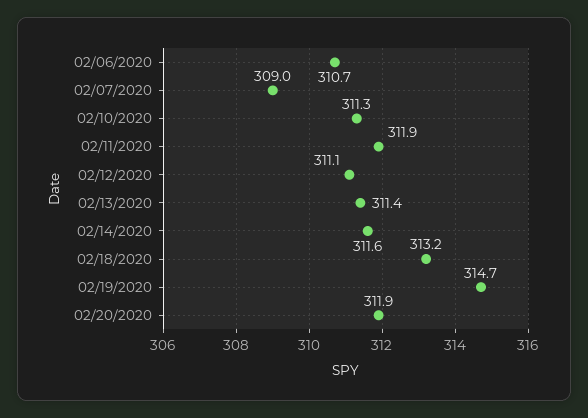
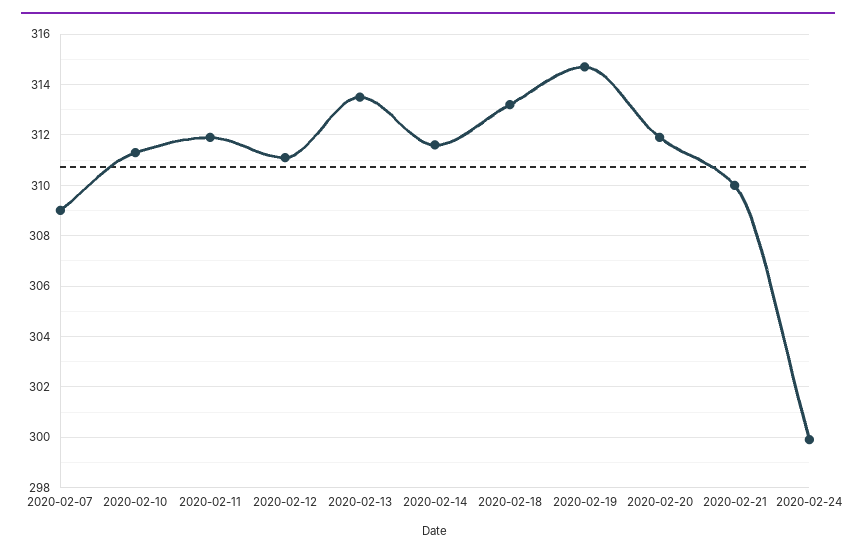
02/06/2020: 310.7 -> none
02/13/2020: 311.4 -> 313.5
2020-02-21: none -> 310
2020-02-24: none -> 300

